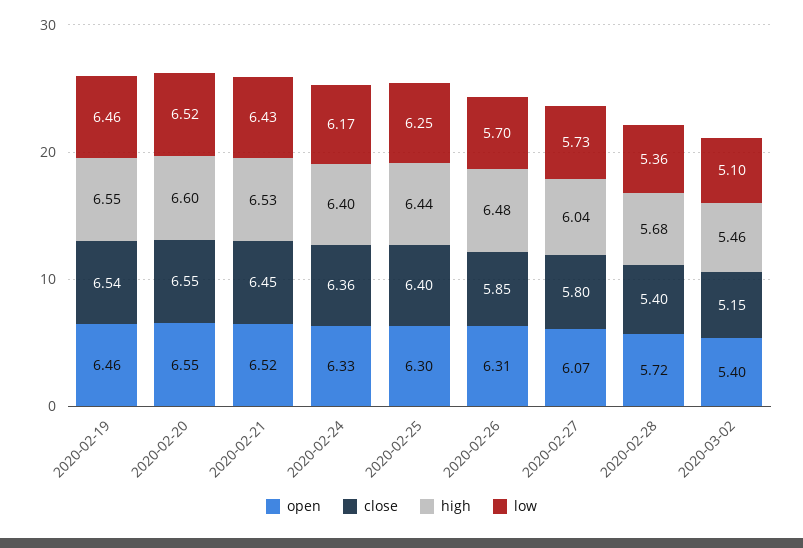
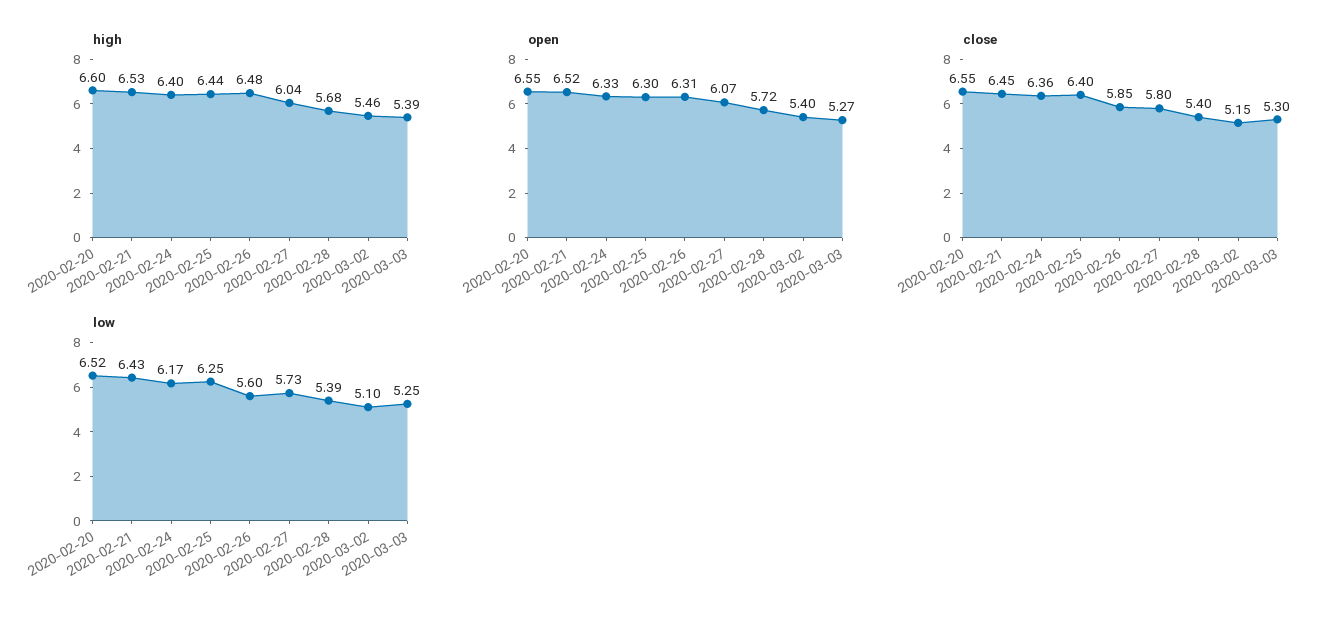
open, 2020-02-19: 6.46 -> none
close, 2020-02-19: 6.54 -> none
high, 2020-02-19: 6.55 -> none
low, 2020-02-19: 6.46 -> none
low, 2020-02-26: 5.7 -> 5.6
low, 2020-02-28: 5.36 -> 5.39
high, 2020-03-03: none -> 5.39
open, 2020-03-03: none -> 5.27
close, 2020-03-03: none -> 5.3
low, 2020-03-03: none -> 5.25

